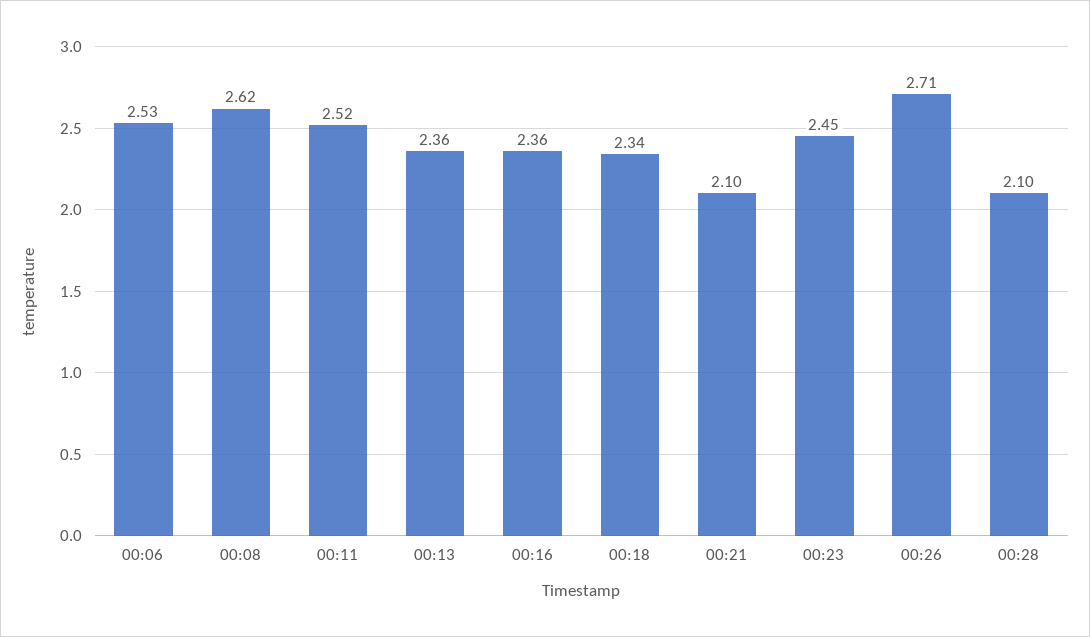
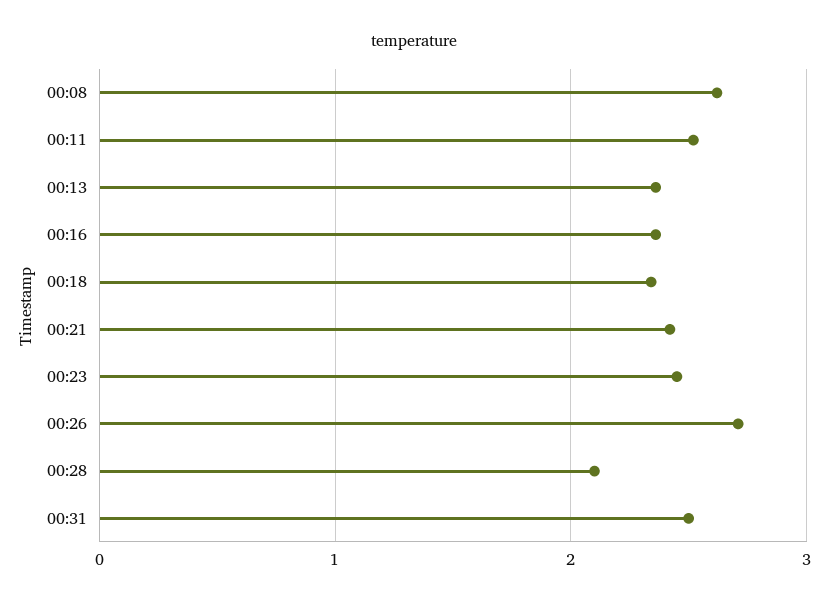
00:06: 2.53 -> none
00:21: 2.1 -> 2.4
00:31: none -> 2.5

